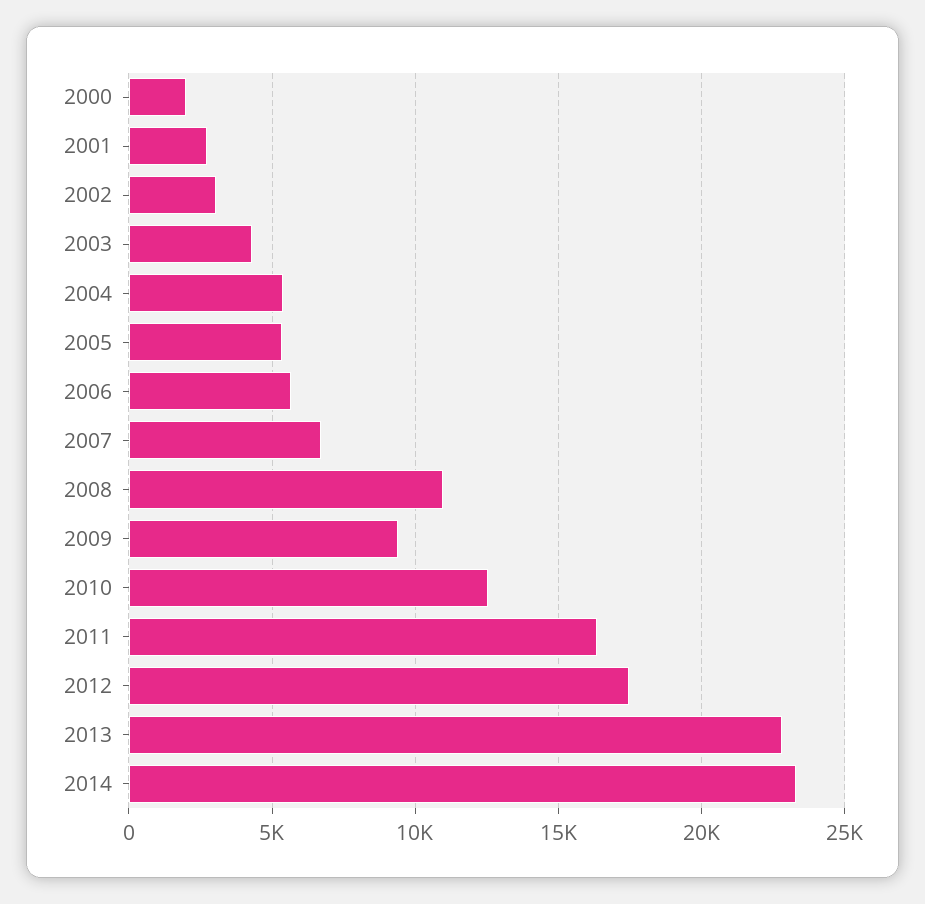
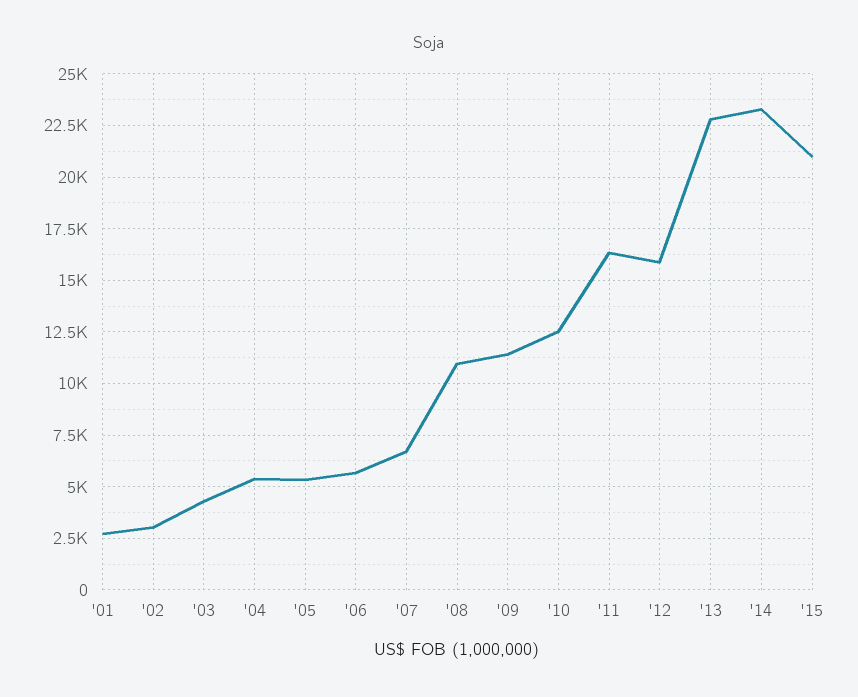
2000: 2000 -> none
2009: 9500 -> 11500
2012: 17500 -> 16000
'15: none -> 21000

